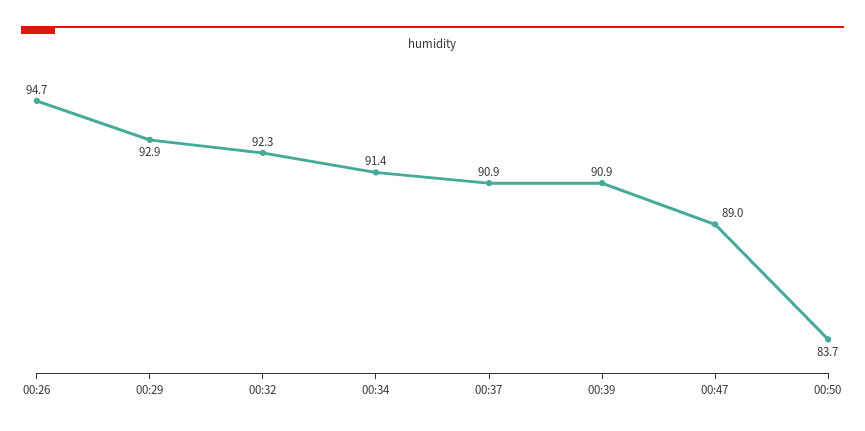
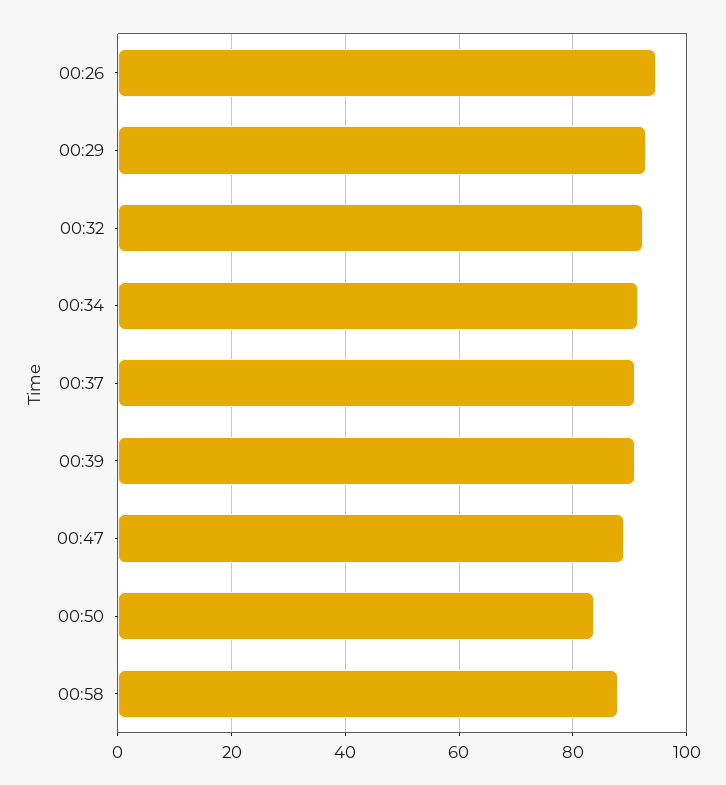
00:58: none -> 88

